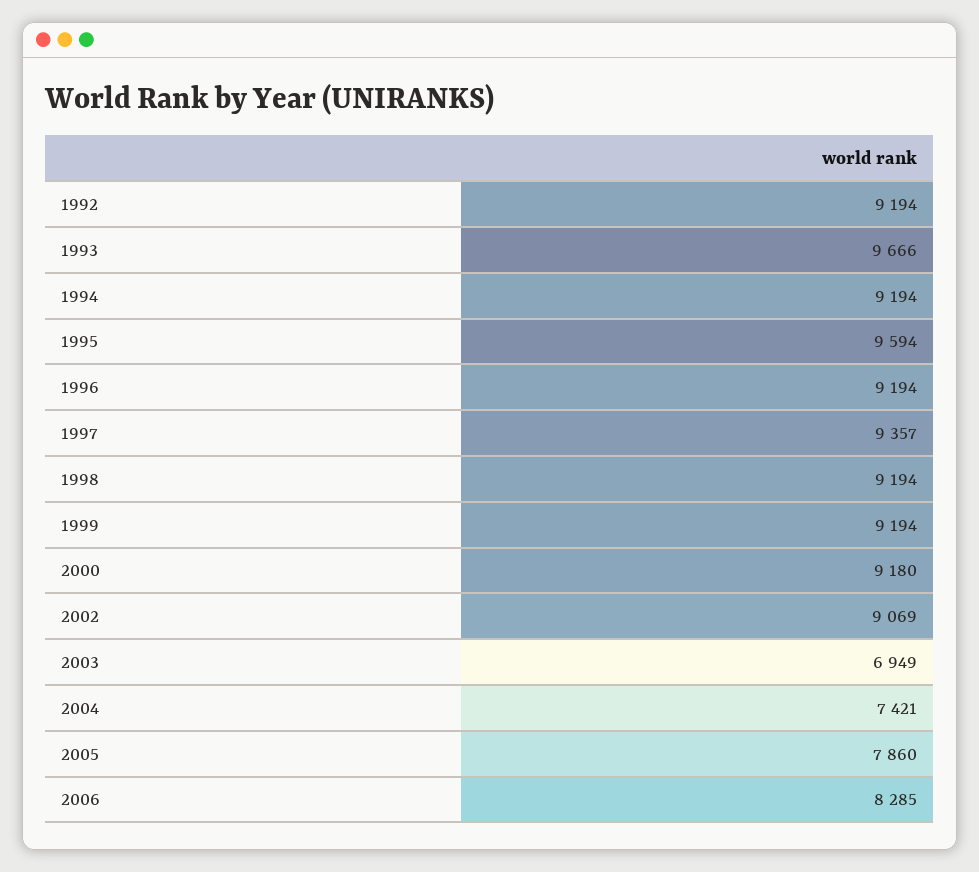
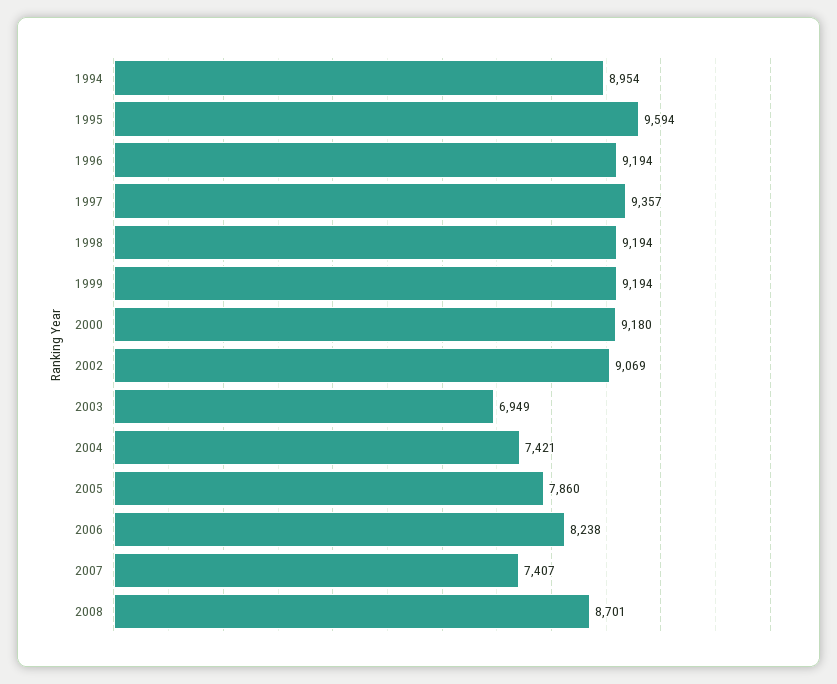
1992: 9194 -> none
1993: 9666 -> none
1994: 9194 -> 8954
2006: 8285 -> 8238
2007: none -> 7407
2008: none -> 8701

